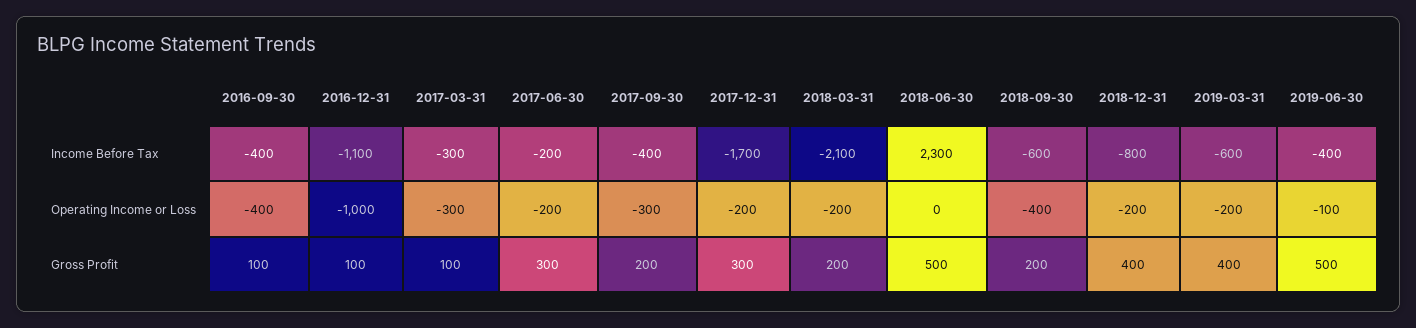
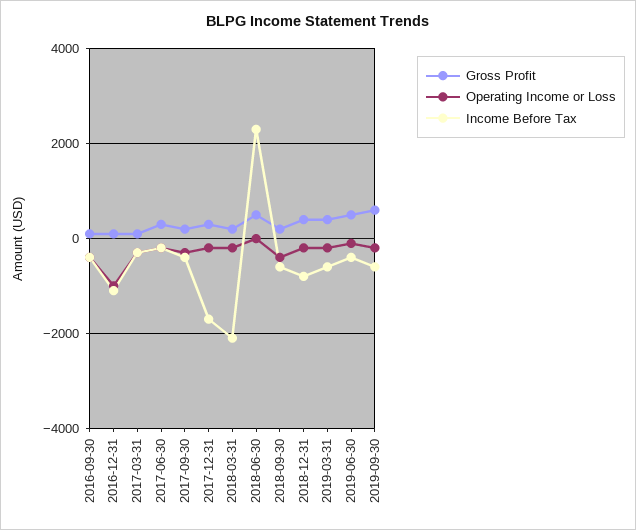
Gross Profit, 2019-09-30: none -> 600
Operating Income or Loss, 2019-09-30: none -> -200
Income Before Tax, 2019-09-30: none -> -600

